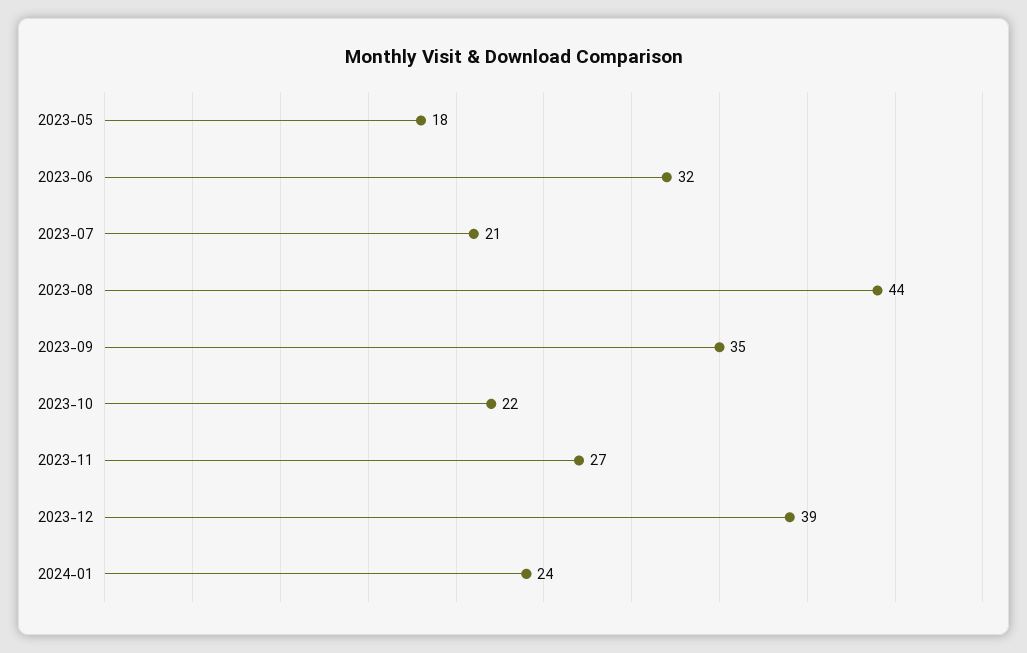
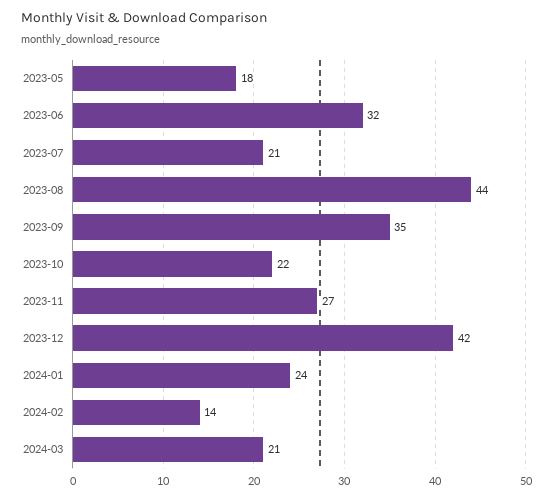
2023-12: 39 -> 42
2024-02: none -> 14
2024-03: none -> 21

